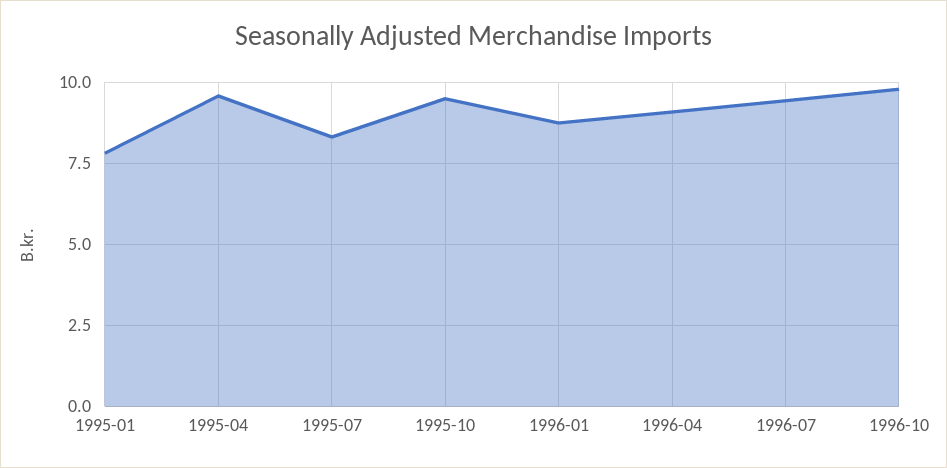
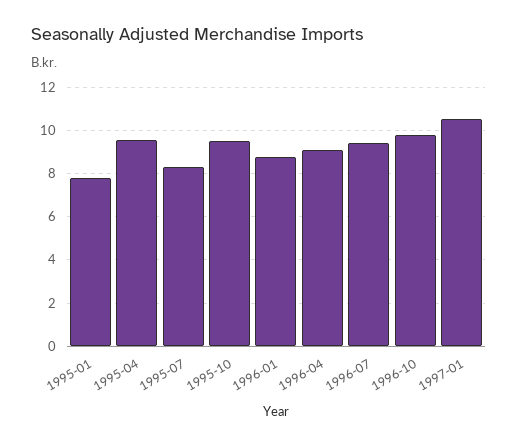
1997-01: none -> 10.5

